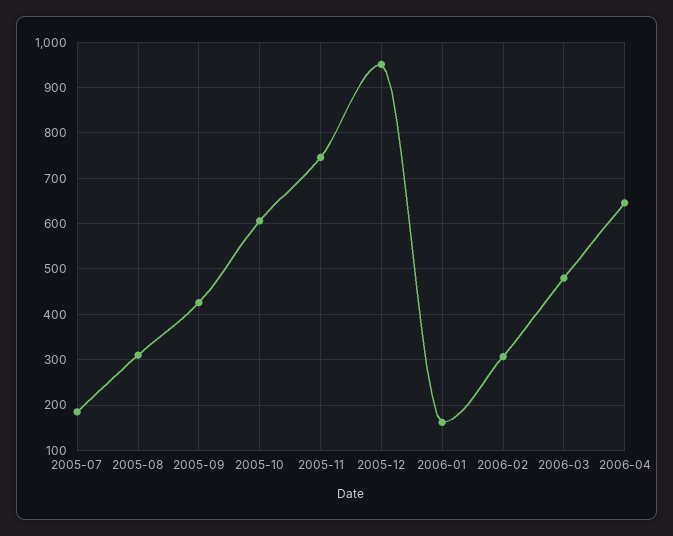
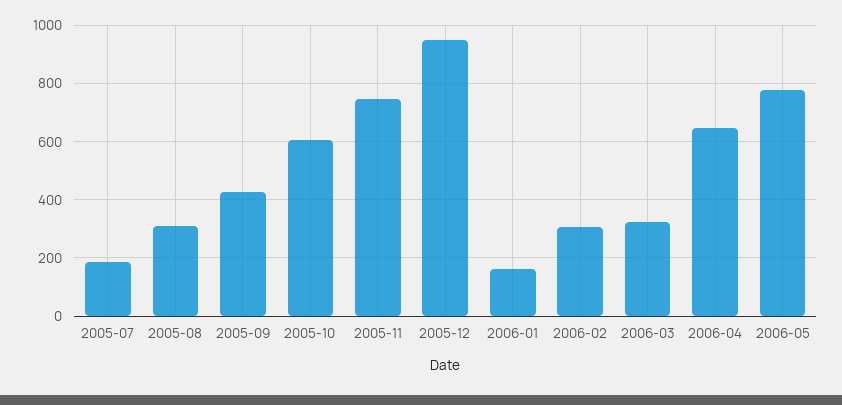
2006-03: 480 -> 325
2006-05: none -> 775

